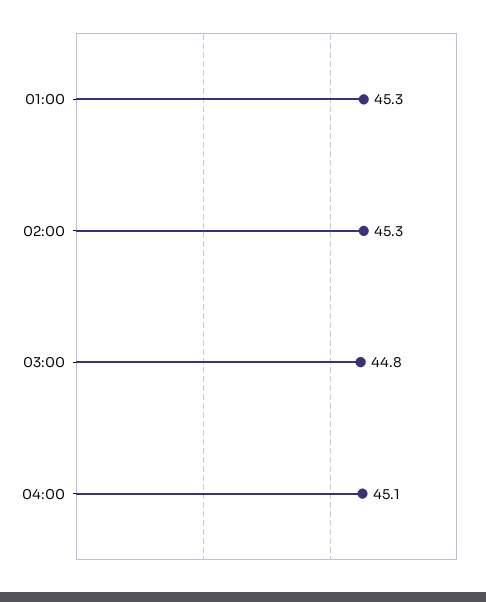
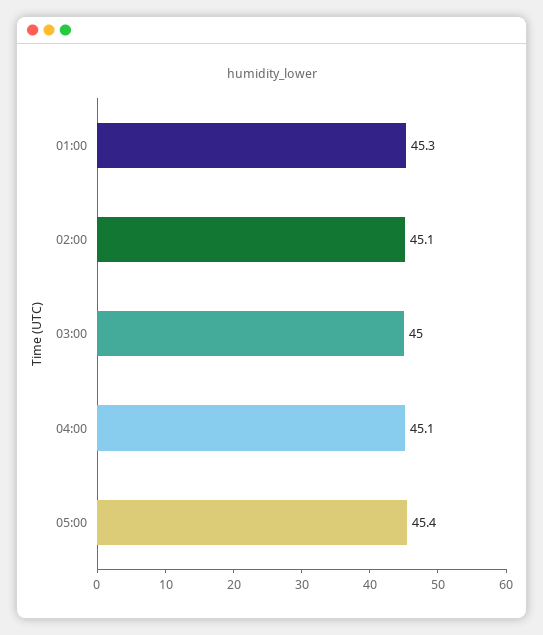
02:00: 45.3 -> 45.1
03:00: 44.8 -> 45
05:00: none -> 45.4

